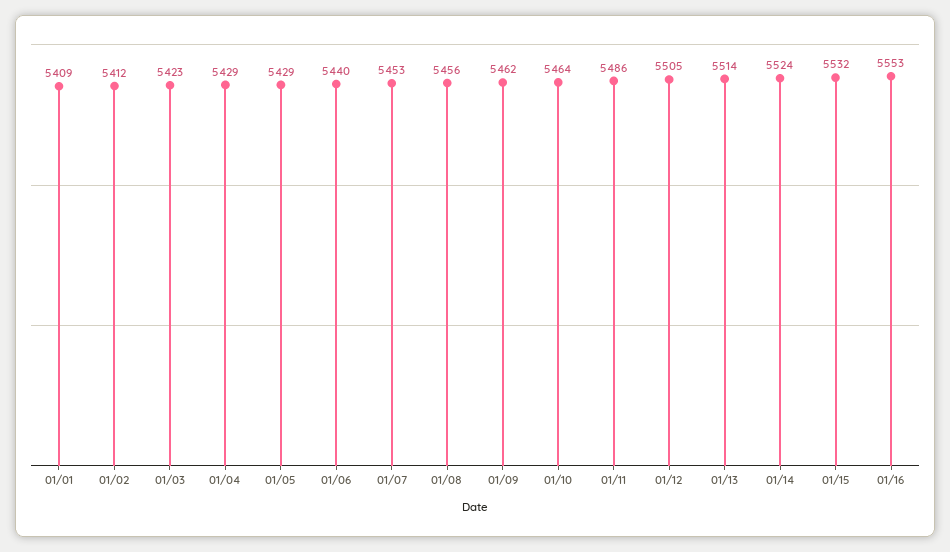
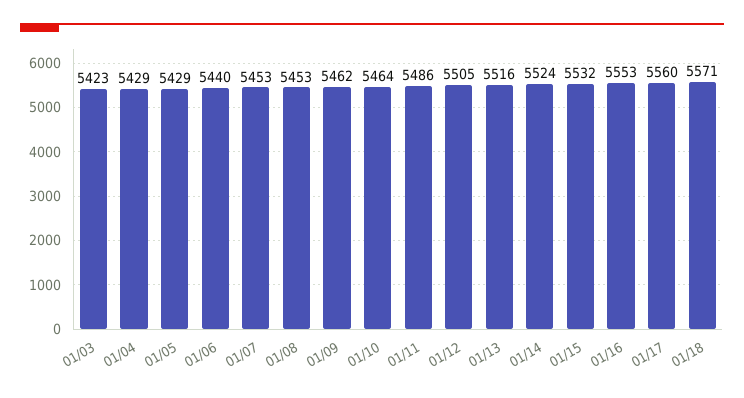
01/01: 5409 -> none
01/02: 5412 -> none
01/08: 5456 -> 5453
01/13: 5514 -> 5516
01/17: none -> 5560
01/18: none -> 5571

